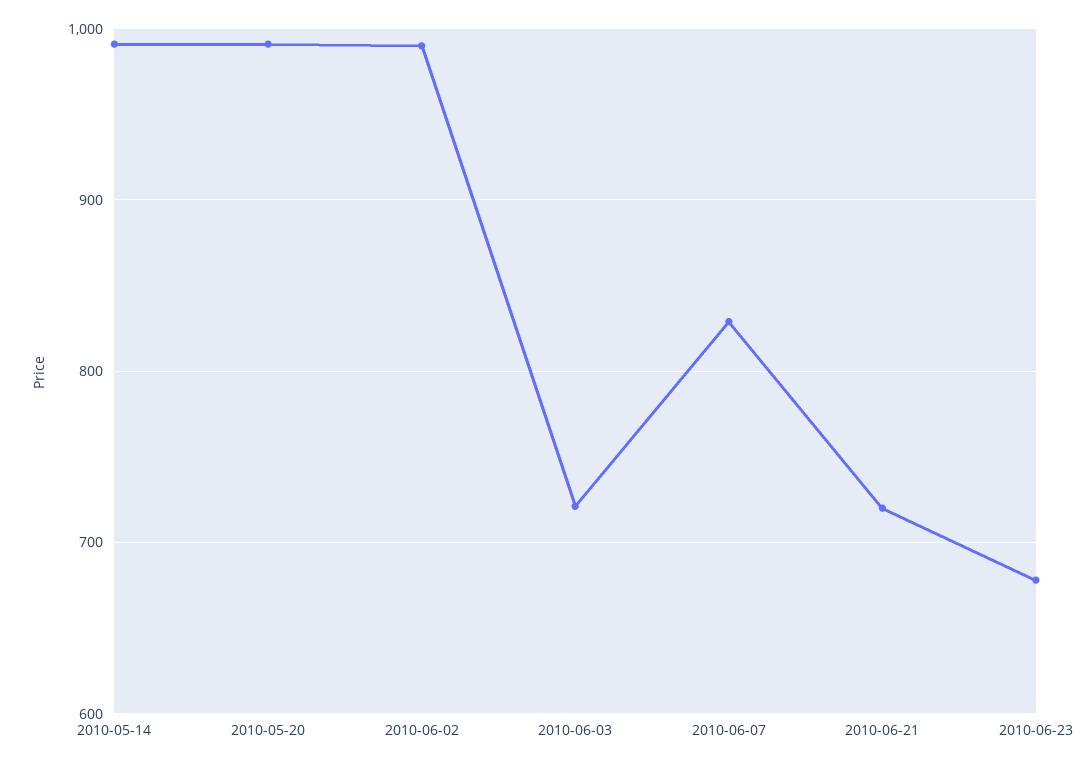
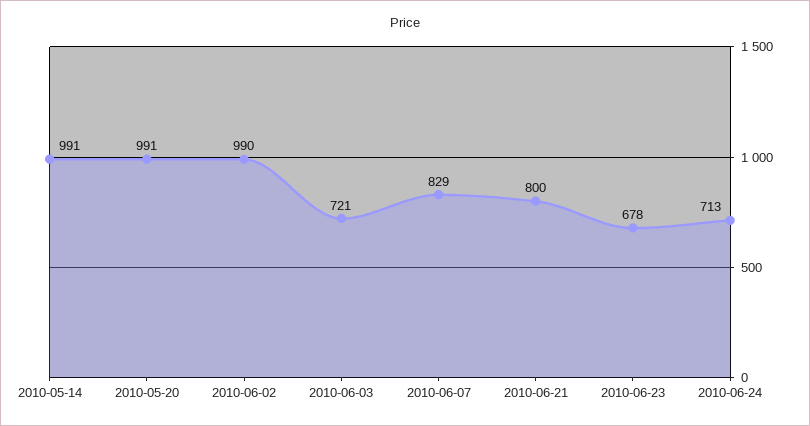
2010-06-21: 720 -> 800
2010-06-24: none -> 713

